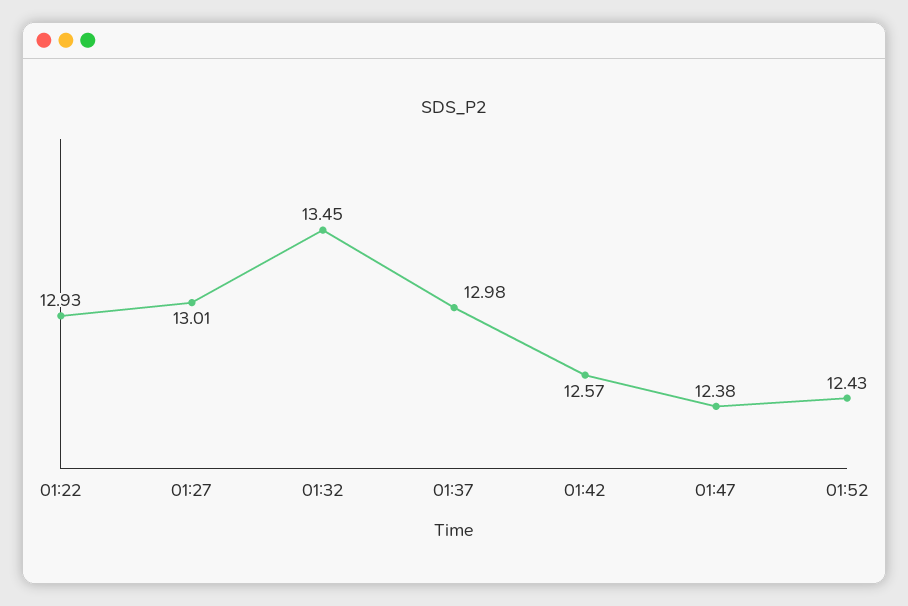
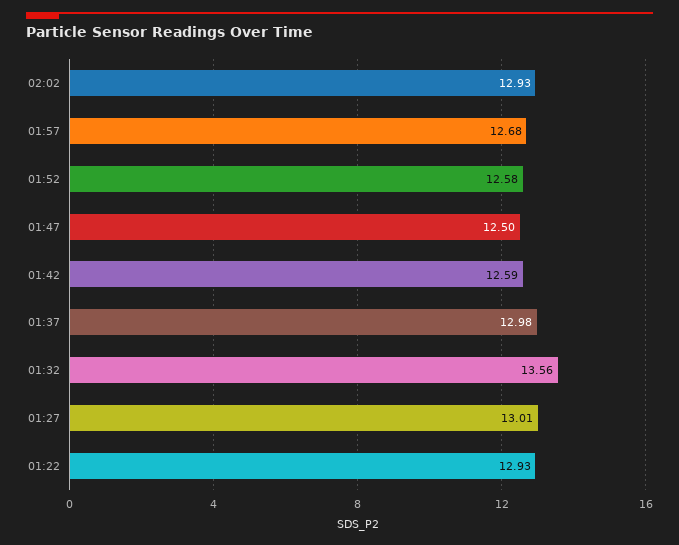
01:32: 13.45 -> 13.56
01:42: 12.57 -> 12.59
01:47: 12.38 -> 12.5
01:52: 12.43 -> 12.58
02:02: none -> 12.93
01:57: none -> 12.68

